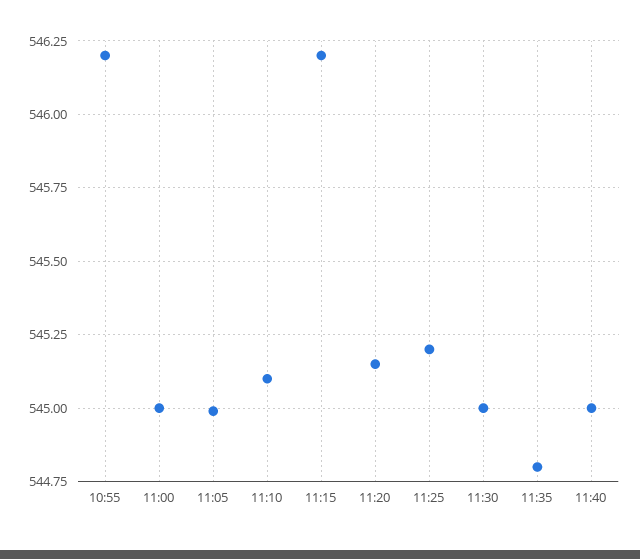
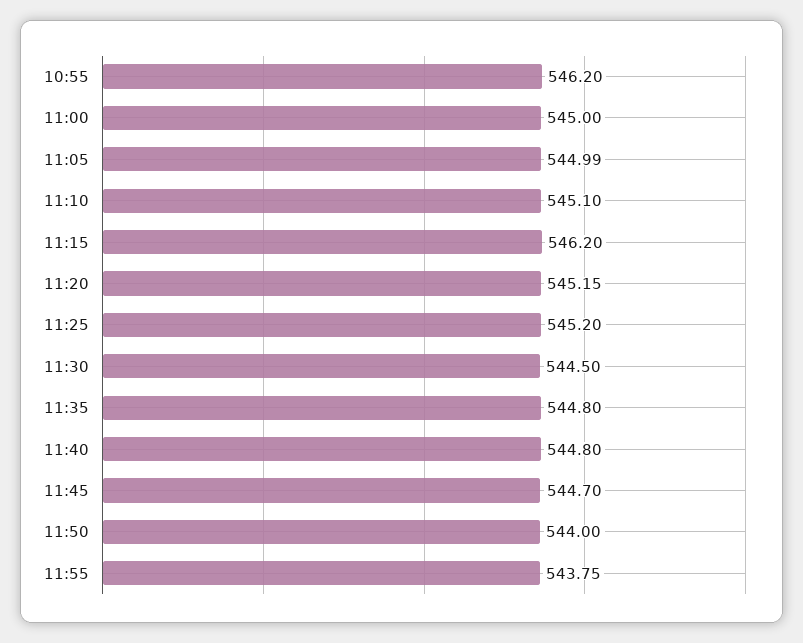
11:30: 545 -> 544.5
11:40: 545 -> 544.8
11:45: none -> 544.7
11:50: none -> 544
11:55: none -> 543.75

